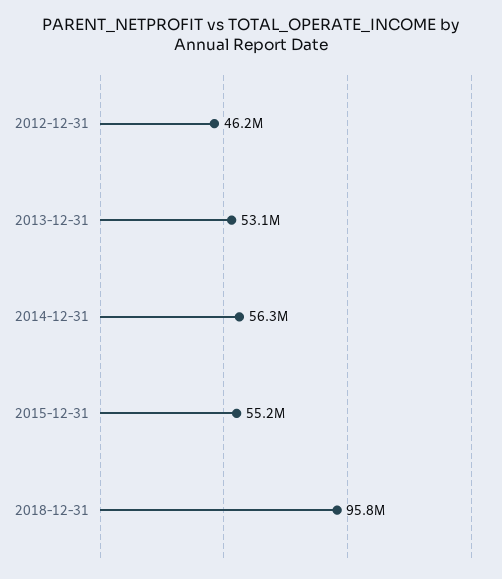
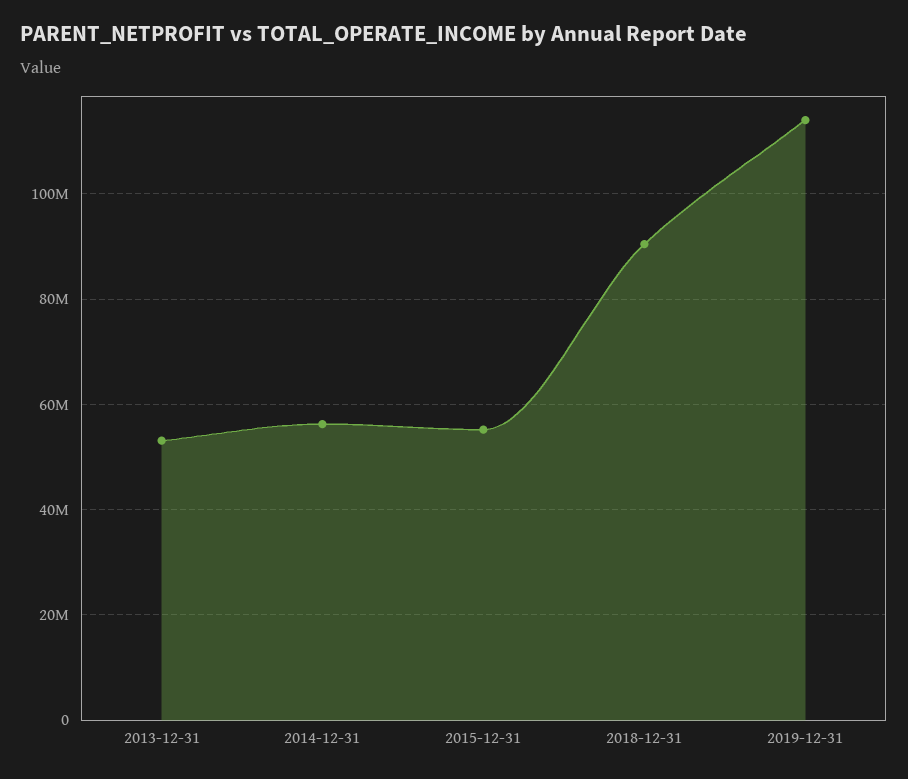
2012-12-31: 46200000 -> none
2018-12-31: 95800000 -> 90000000
2019-12-31: none -> 114000000

